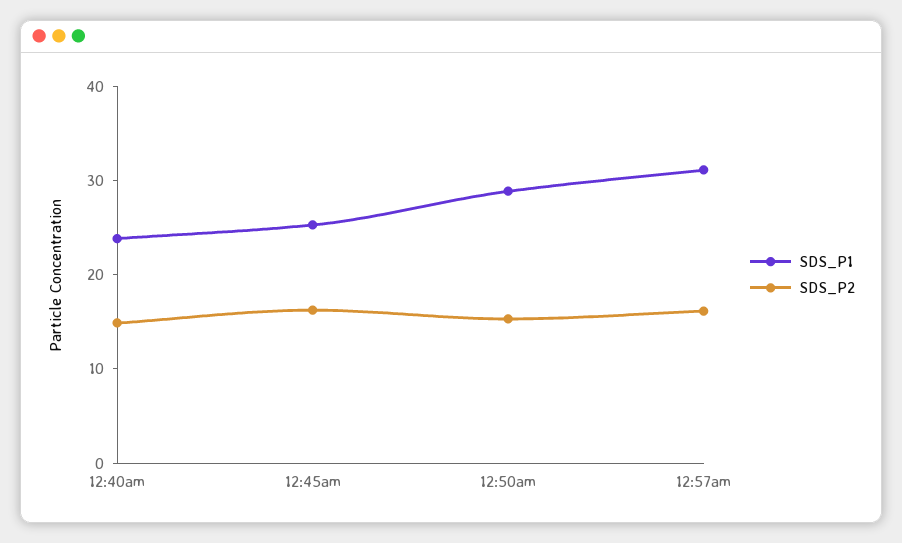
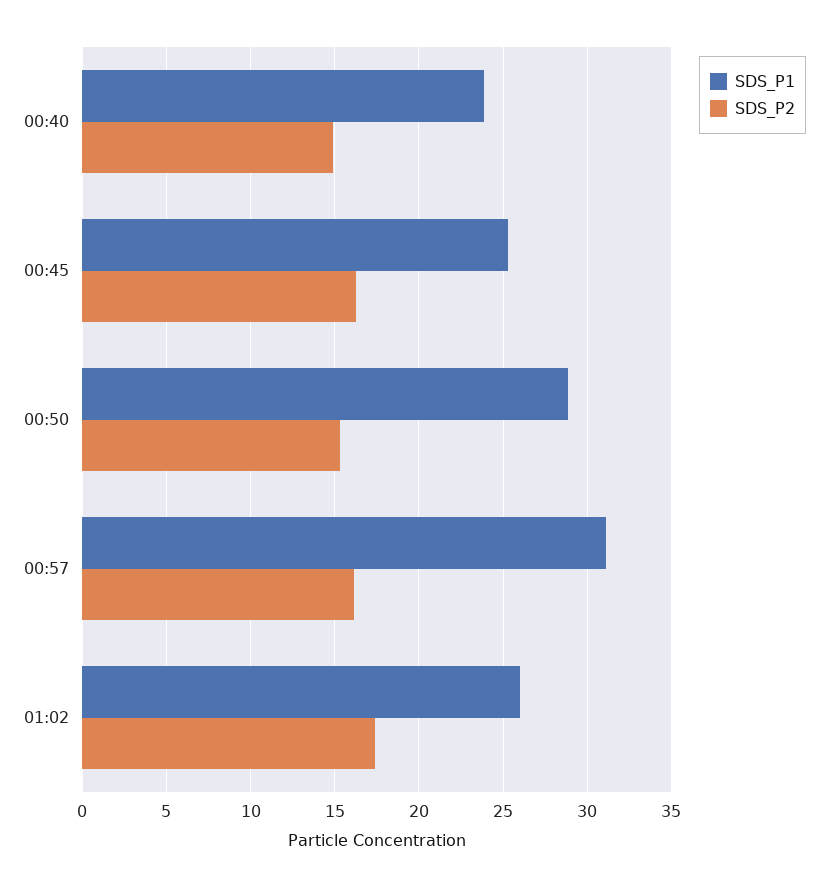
SDS_P1, 01:02: none -> 26
SDS_P2, 01:02: none -> 17.5

